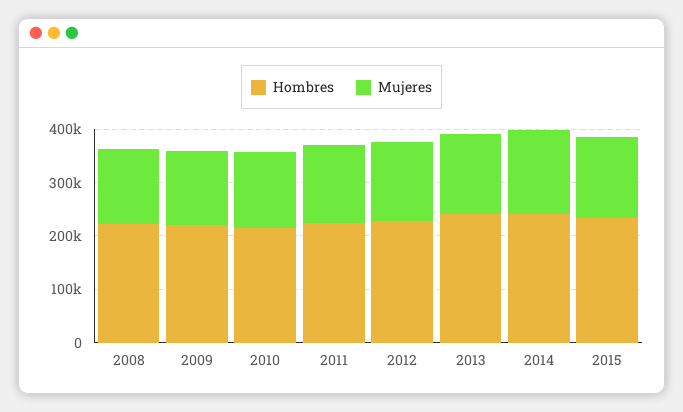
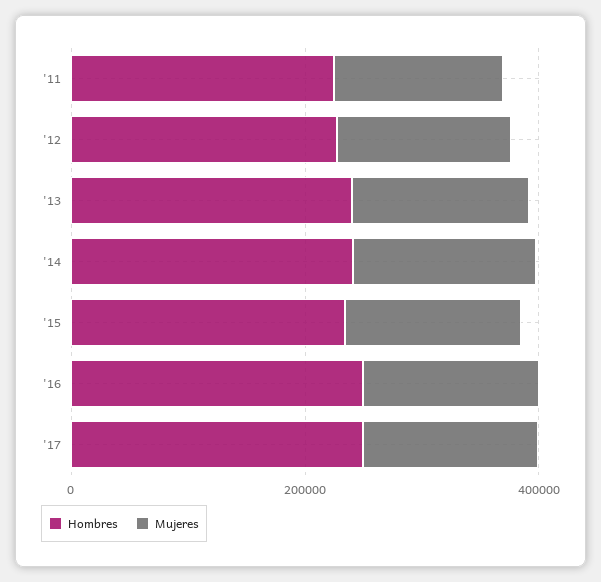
Hombres, 2008: 220000 -> none
Mujeres, 2008: 140000 -> none
Hombres, 2009: 220000 -> none
Mujeres, 2009: 140000 -> none
Hombres, 2010: 220000 -> none
Mujeres, 2010: 140000 -> none
Hombres, '16: none -> 250000
Mujeres, '16: none -> 150000
Hombres, '17: none -> 250000
Mujeres, '17: none -> 150000

